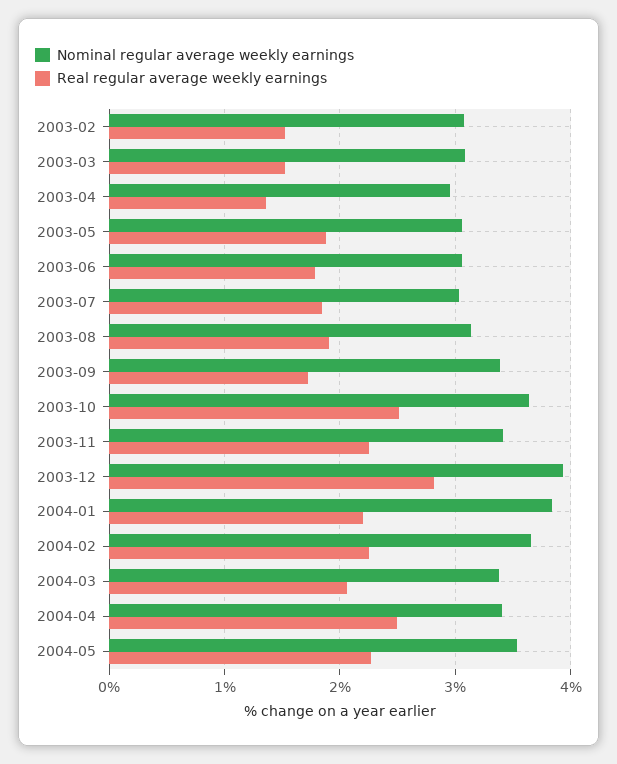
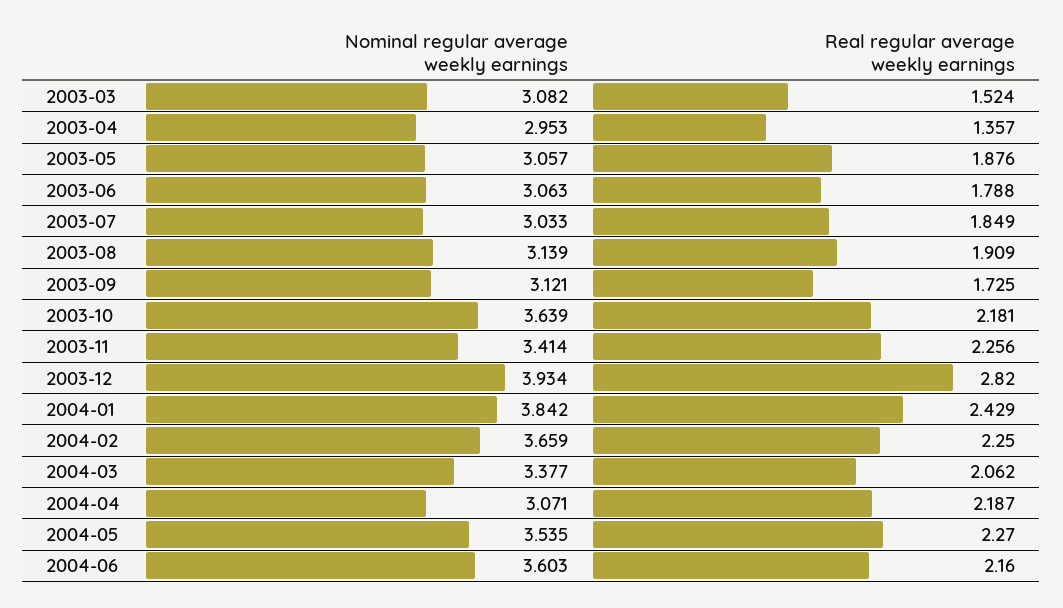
Nominal regular average weekly earnings, 2003-02: 3.1 -> none
Real regular average weekly earnings, 2003-02: 1.5 -> none
Nominal regular average weekly earnings, 2003-09: 3.4 -> 3.121
Real regular average weekly earnings, 2003-10: 2.5 -> 2.181
Real regular average weekly earnings, 2004-01: 2.2 -> 2.429
Nominal regular average weekly earnings, 2004-04: 3.4 -> 3.071
Real regular average weekly earnings, 2004-04: 2.5 -> 2.187
Nominal regular average weekly earnings, 2004-06: none -> 3.603
Real regular average weekly earnings, 2004-06: none -> 2.16

